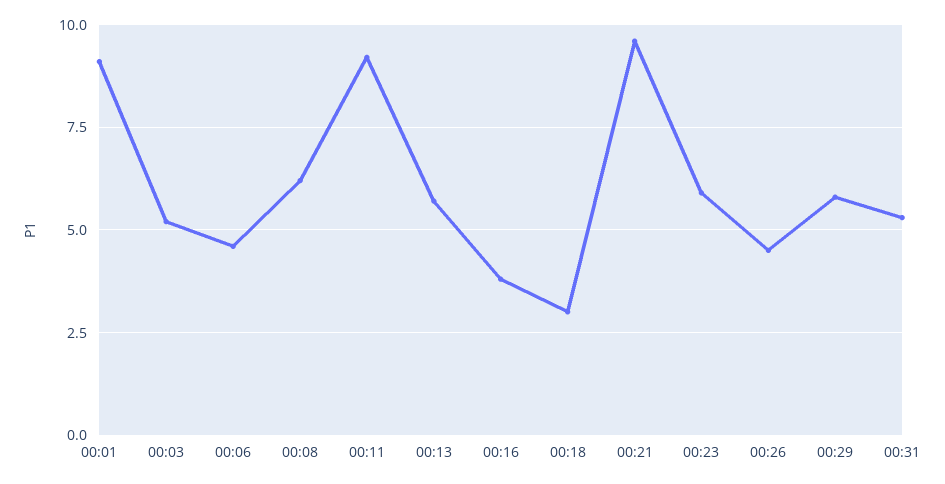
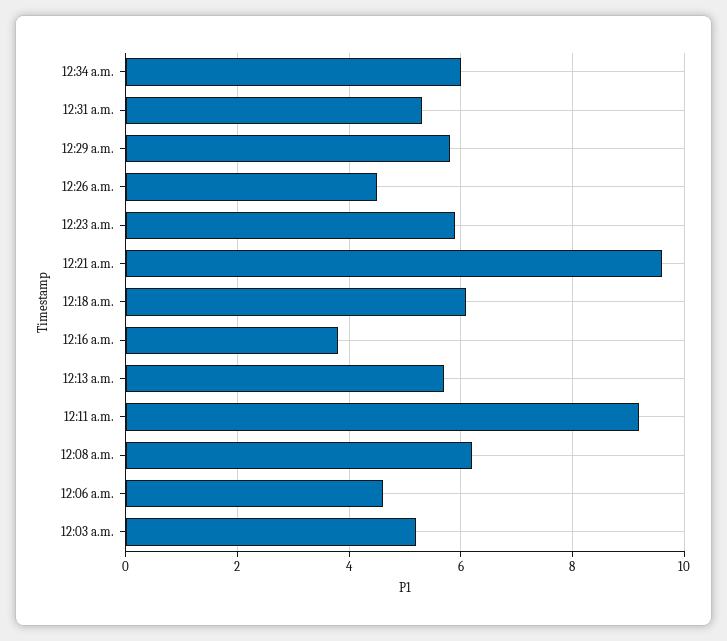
00:01: 9 -> none
00:18: 3 -> 6
12:34 a.m.: none -> 6

